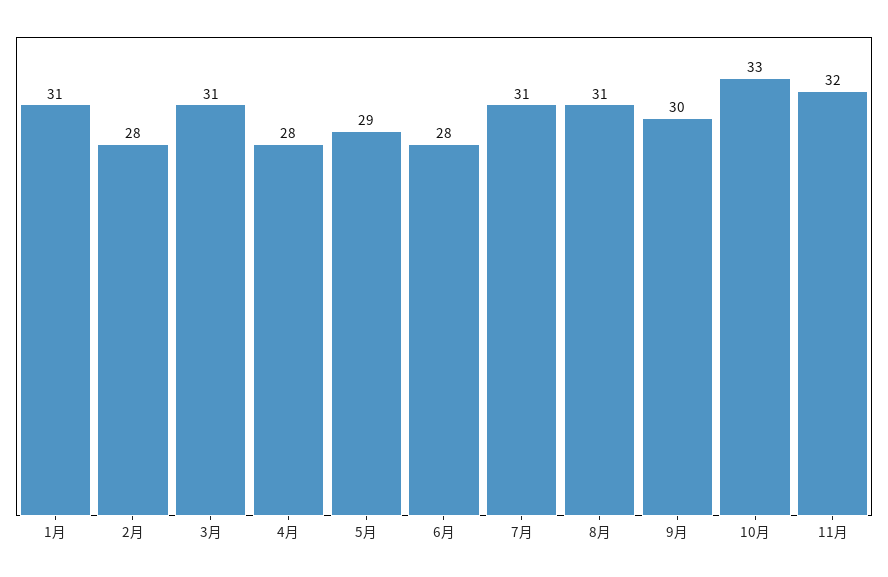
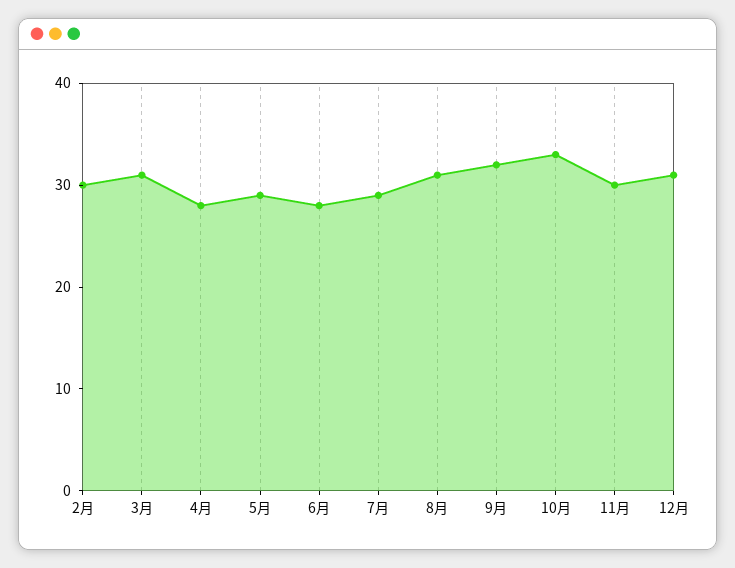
1月: 31 -> none
2月: 28 -> 30
7月: 31 -> 29
9月: 30 -> 32
11月: 32 -> 30
12月: none -> 31

